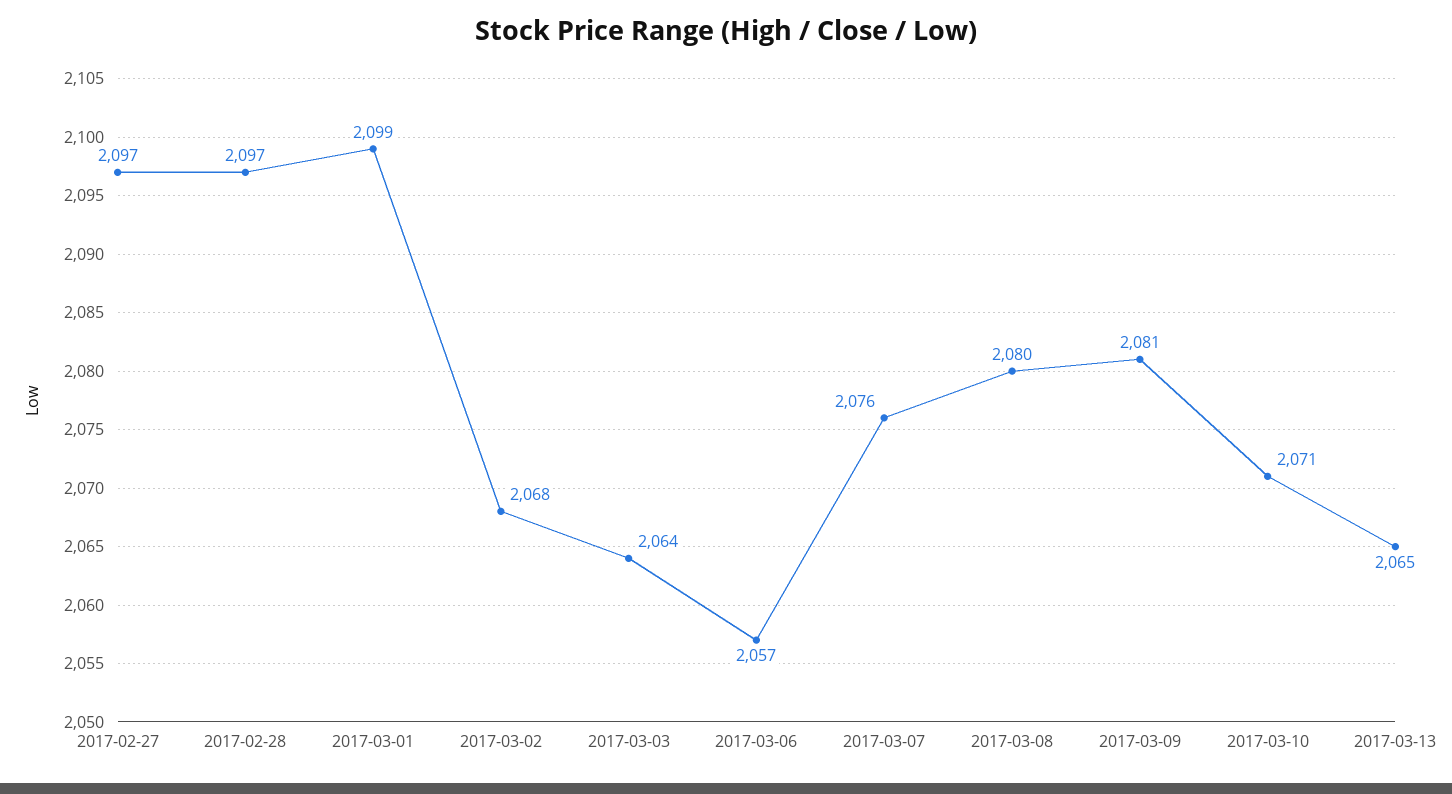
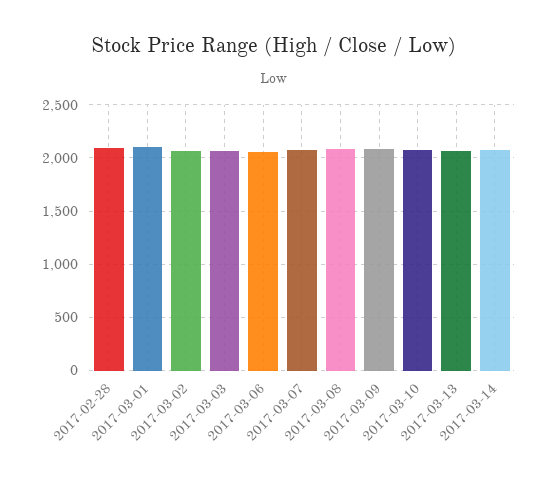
2017-02-27: 2097 -> none
2017-03-14: none -> 2100

